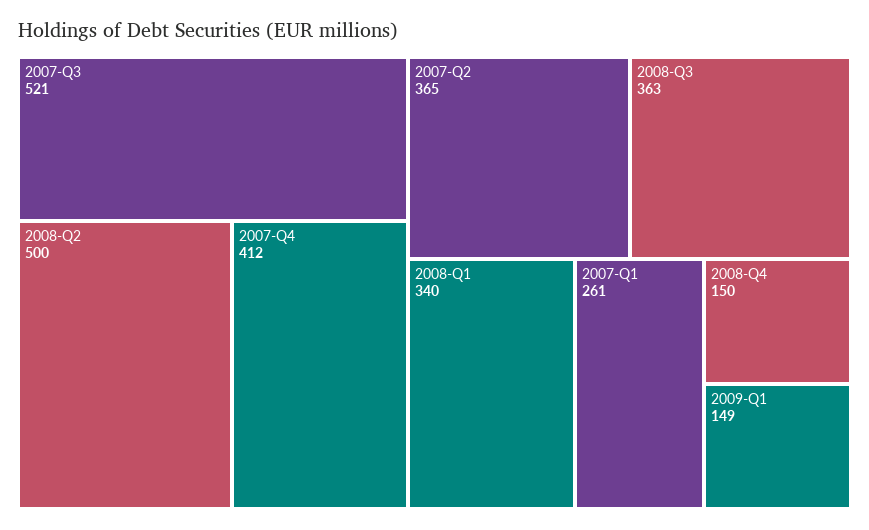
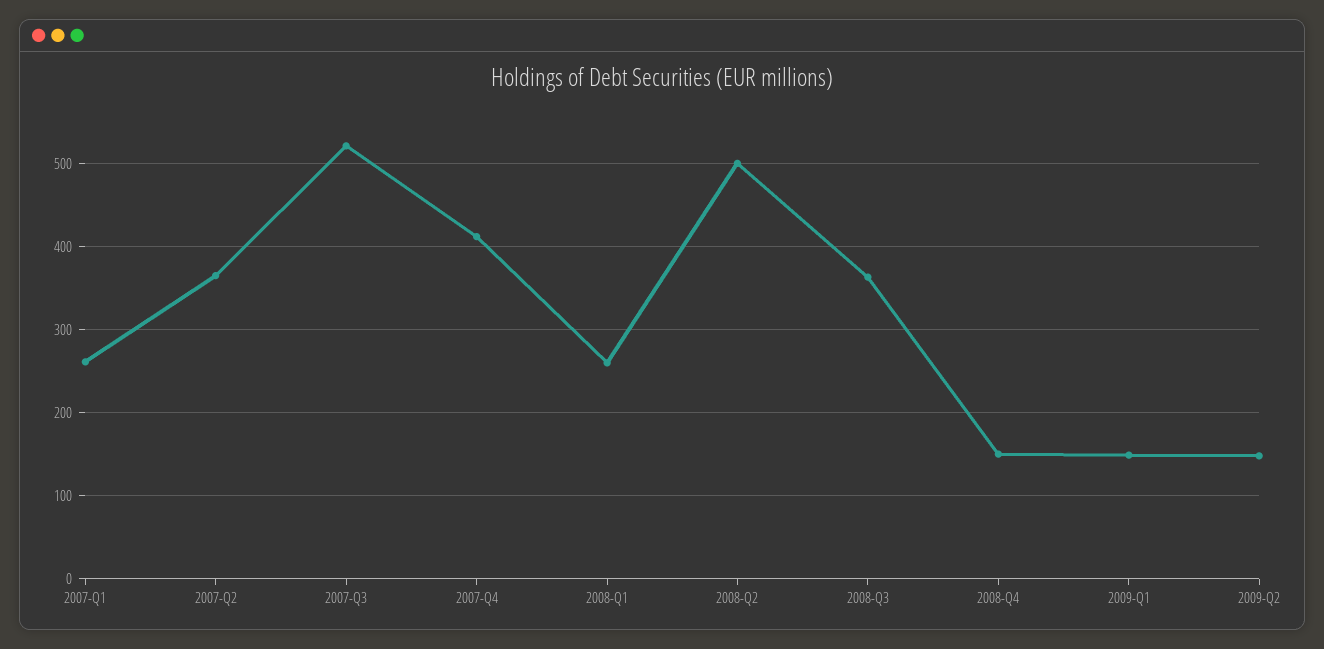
2008-Q1: 340 -> 260
2009-Q2: none -> 150

